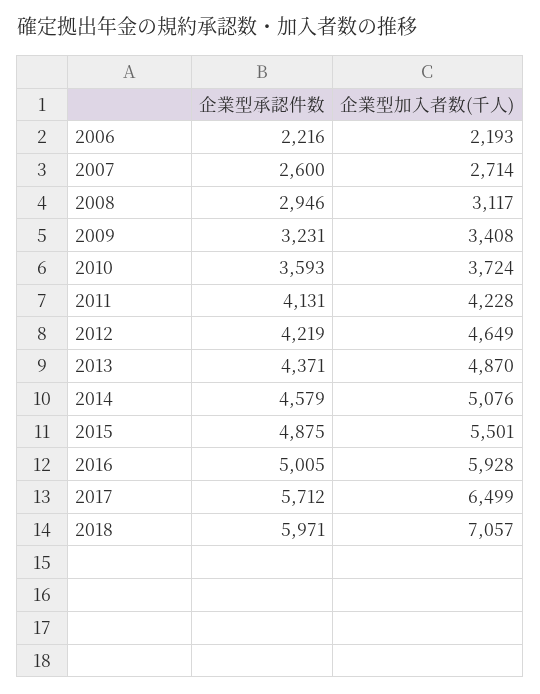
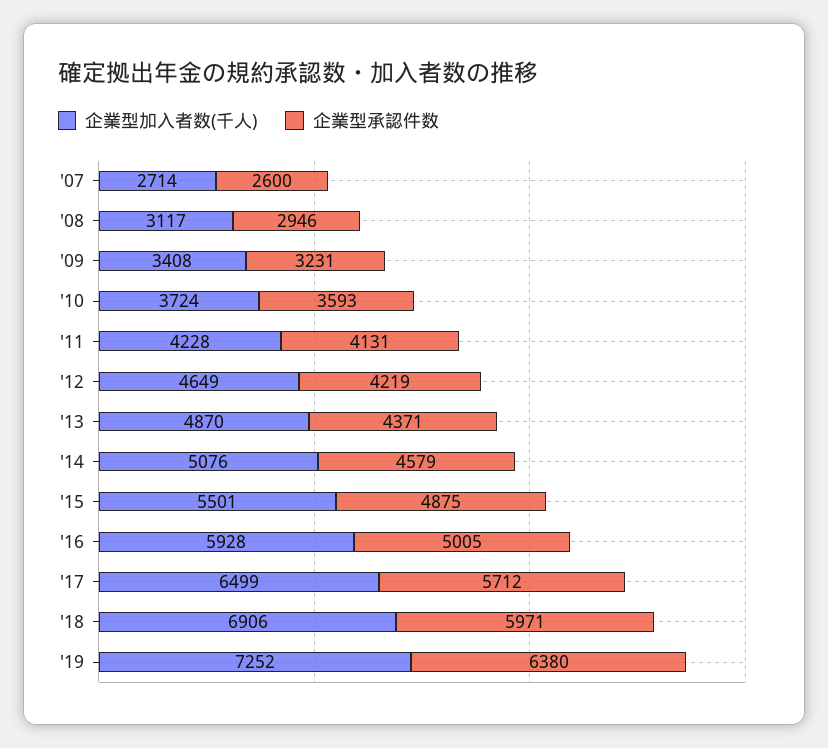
企業型承認件数, 2006: 2216 -> none
企業型加入者数(千人), 2006: 2193 -> none
企業型加入者数(千人), 2018: 7057 -> 6906
企業型加入者数(千人), '19: none -> 7252
企業型承認件数, '19: none -> 6380

